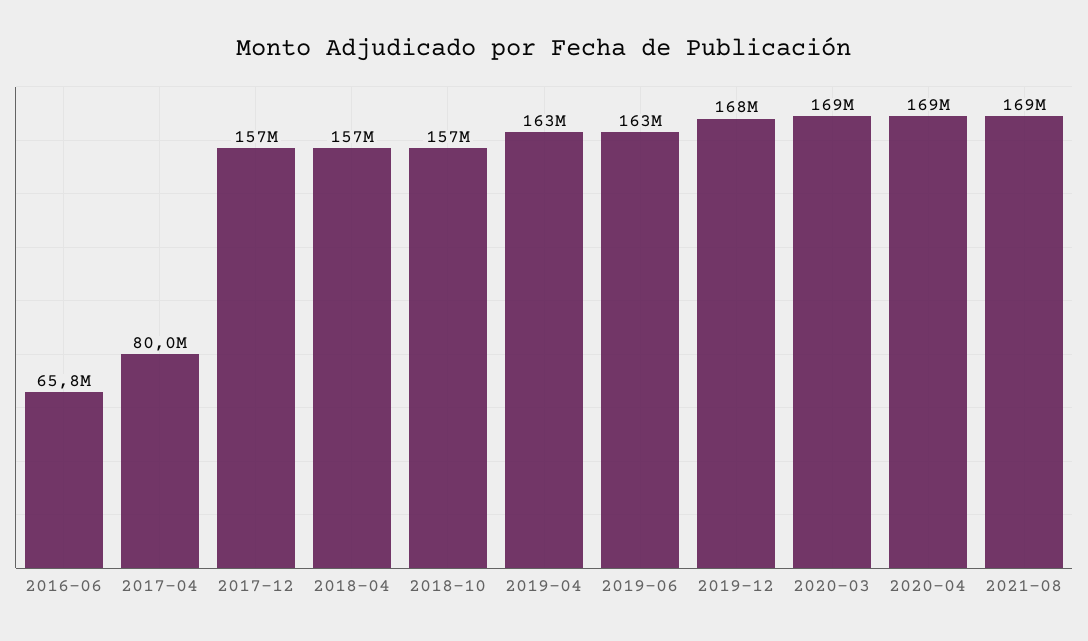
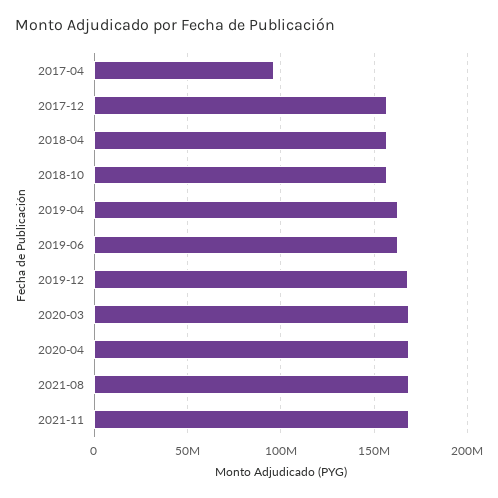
2016-06: 65800000 -> none
2017-04: 80000000 -> 95000000
2021-11: none -> 170000000

